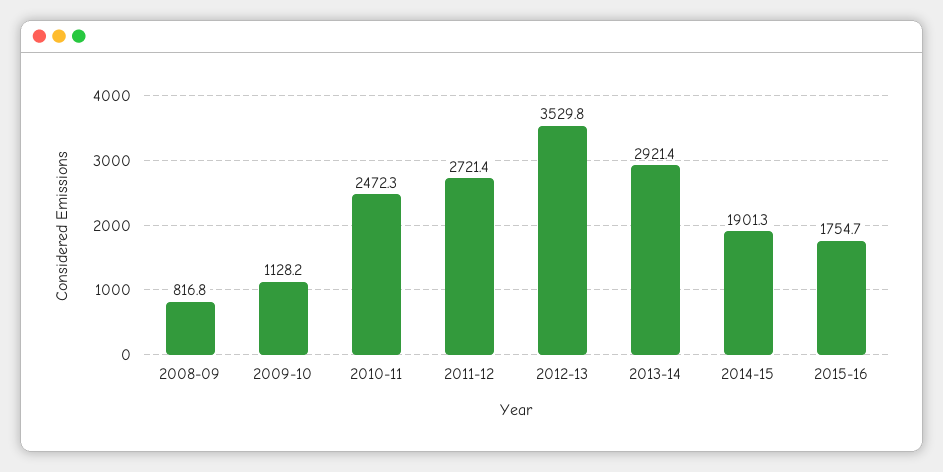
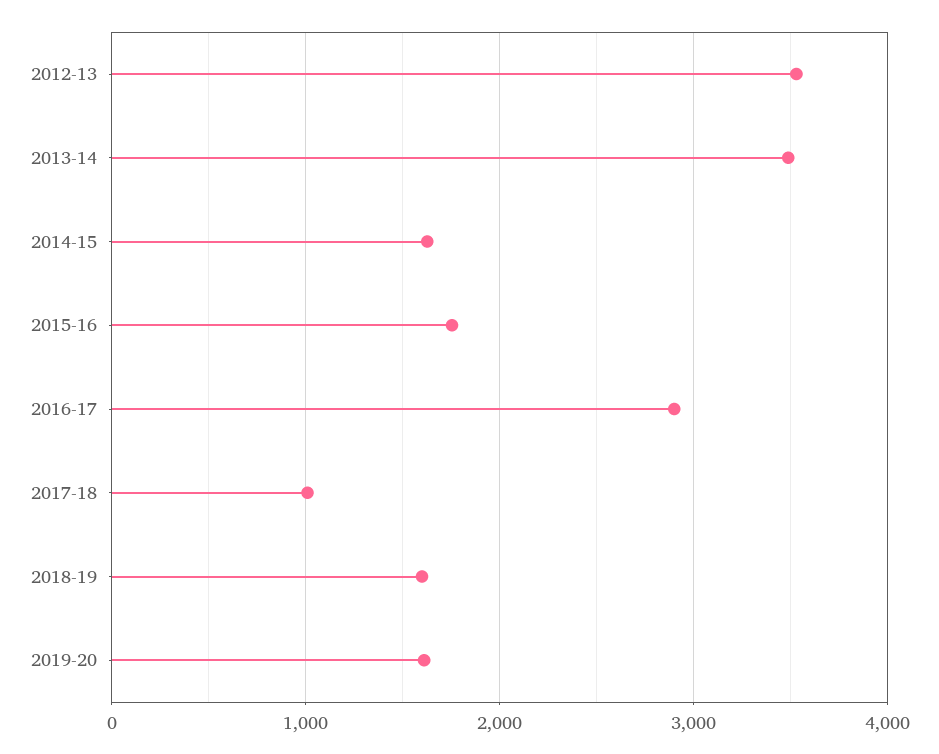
2008-09: 816.8 -> none
2009-10: 1128.2 -> none
2010-11: 2472.3 -> none
2011-12: 2721.4 -> none
2013-14: 2921.4 -> 3500
2014-15: 1901.3 -> 1600
2016-17: none -> 2900
2017-18: none -> 1000
2018-19: none -> 1600
2019-20: none -> 1600

